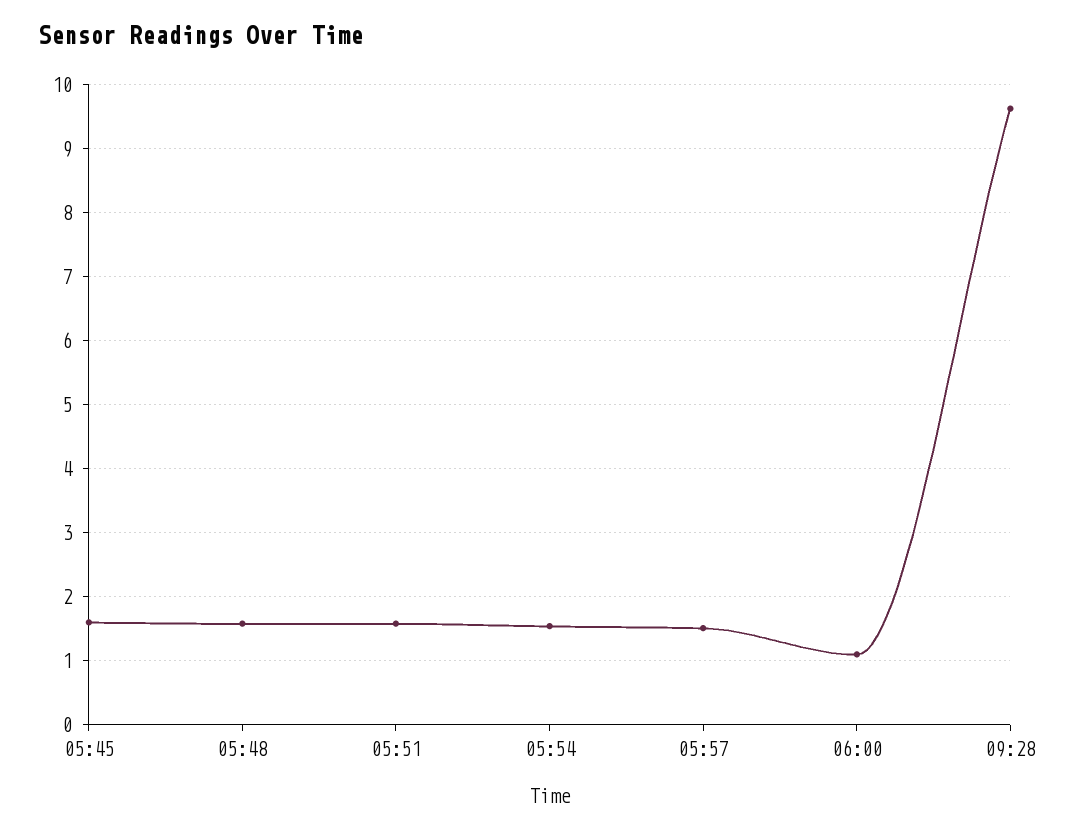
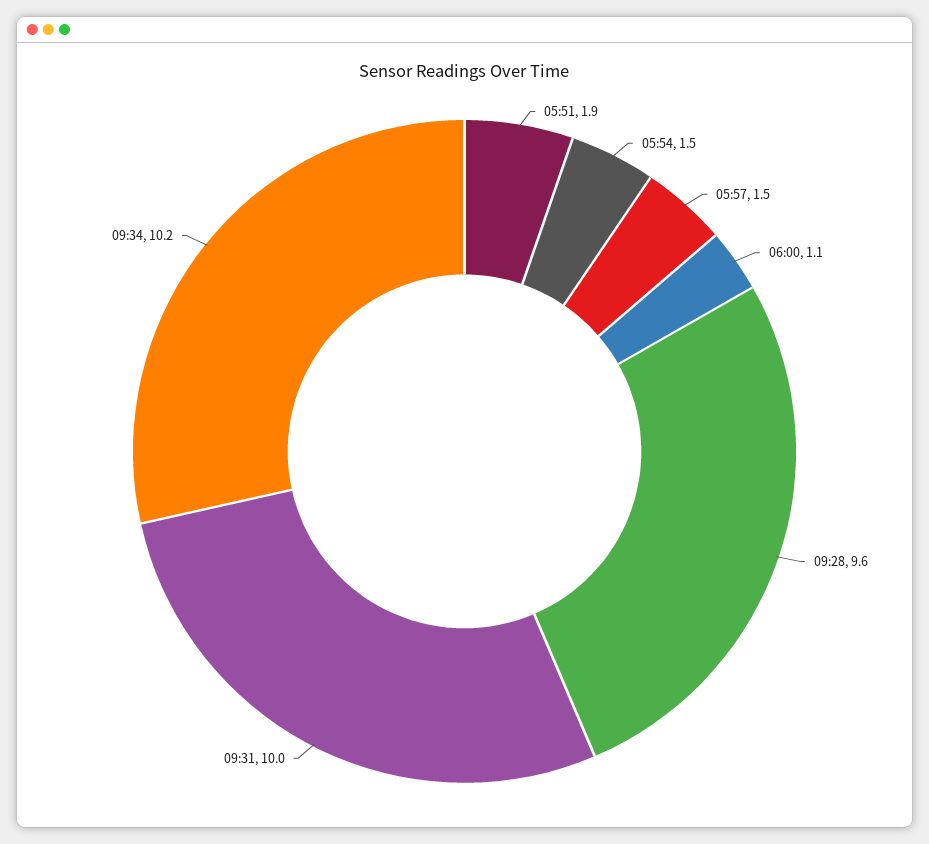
05:45: 1.6 -> none
05:48: 1.6 -> none
05:51: 1.6 -> 1.9
09:31: none -> 10
09:34: none -> 10.2

